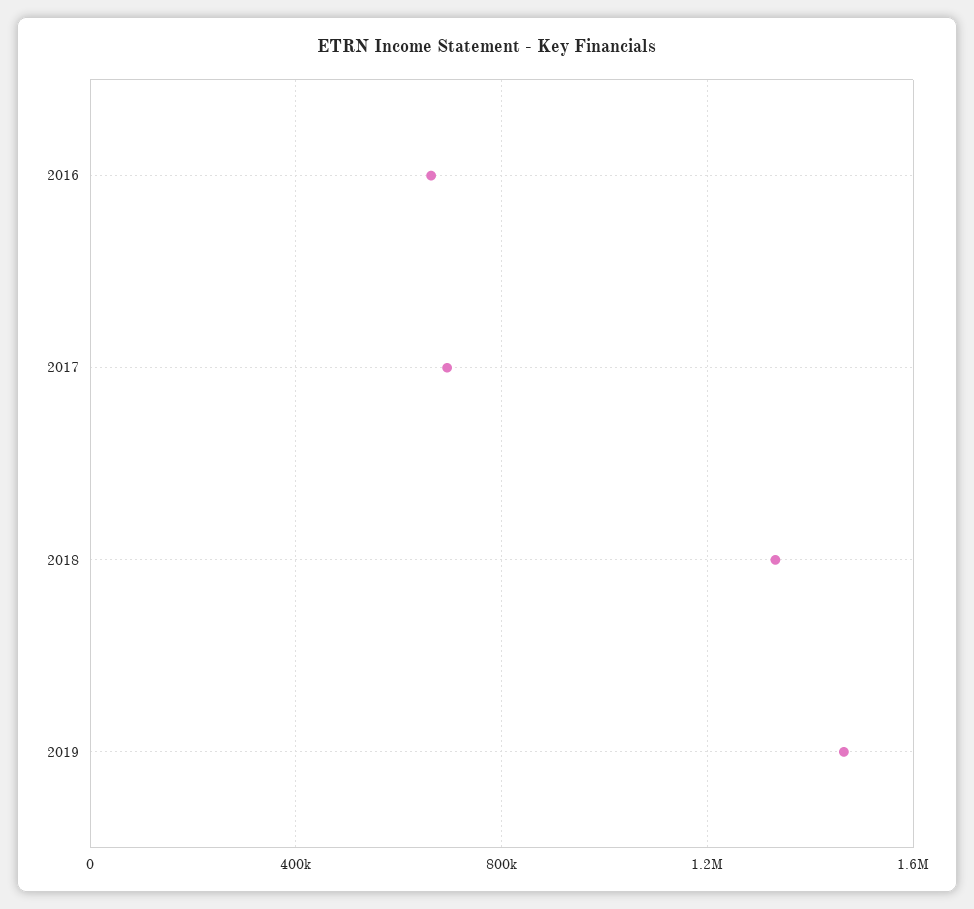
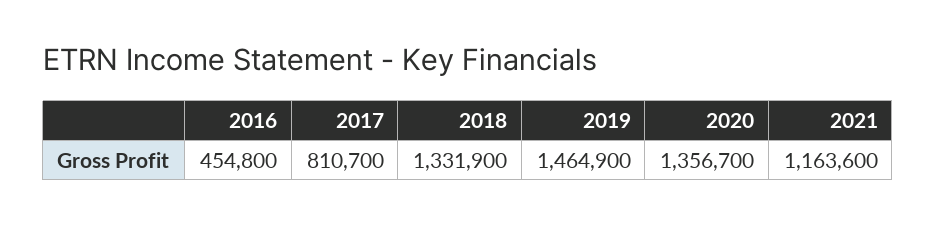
2016: 650000 -> 454800
2017: 700000 -> 810700
2020: none -> 1356700
2021: none -> 1163600

